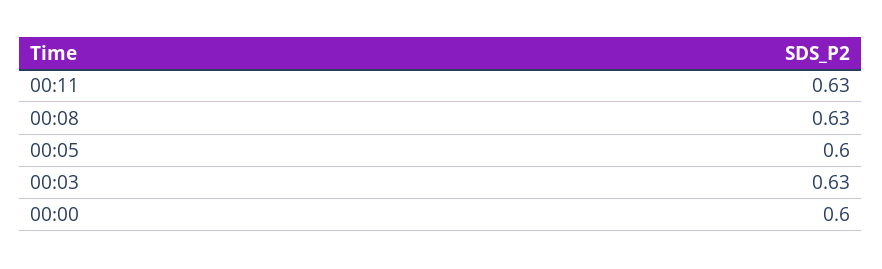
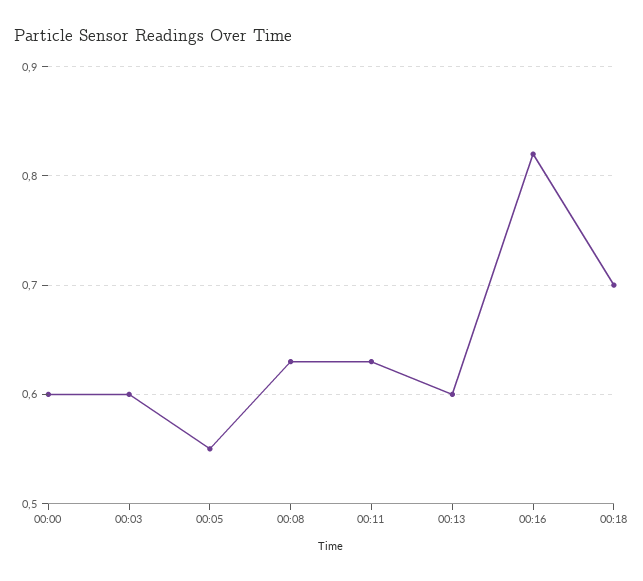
00:05: 0.6 -> 0.55
00:03: 0.63 -> 0.6
00:13: none -> 0.6
00:16: none -> 0.82
00:18: none -> 0.7

